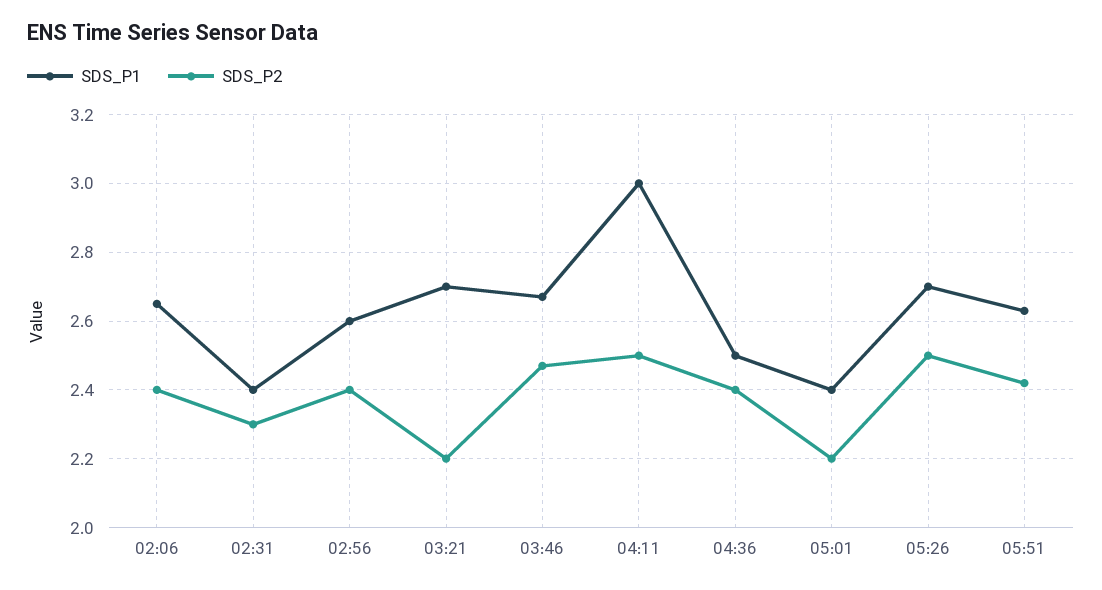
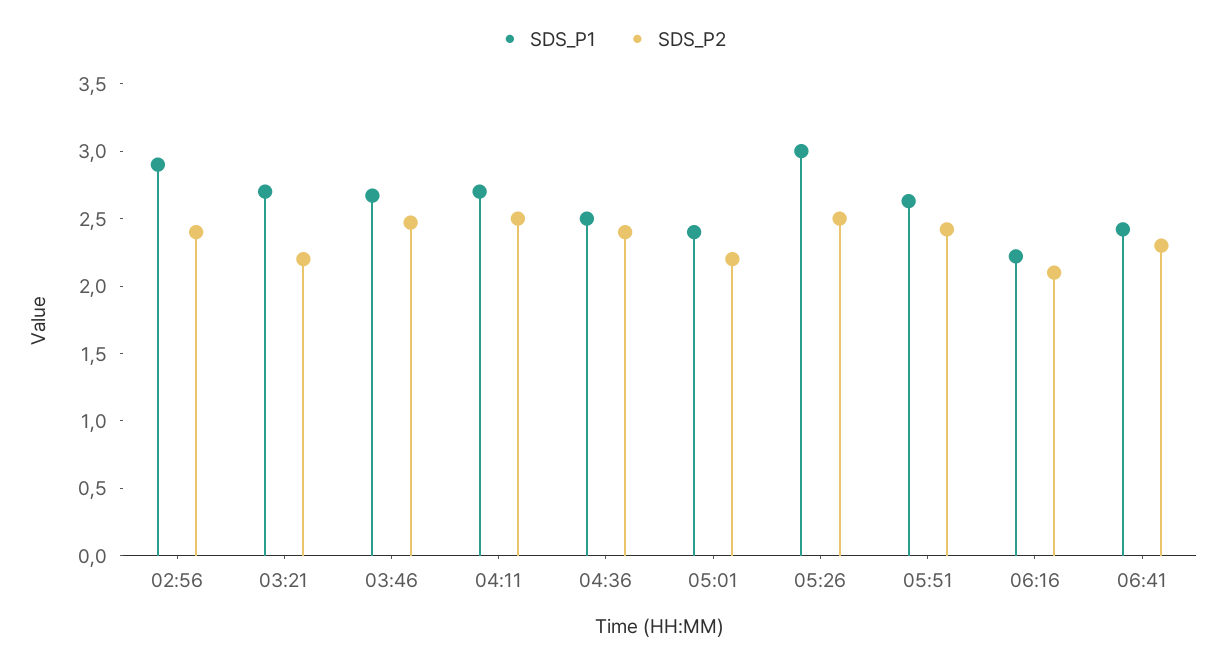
SDS_P1, 02:06: 2.65 -> none
SDS_P2, 02:06: 2.4 -> none
SDS_P1, 02:31: 2.4 -> none
SDS_P2, 02:31: 2.3 -> none
SDS_P1, 02:56: 2.6 -> 2.9
SDS_P1, 04:11: 3 -> 2.7
SDS_P1, 05:26: 2.7 -> 3
SDS_P1, 06:16: none -> 2.2
SDS_P2, 06:16: none -> 2.1
SDS_P1, 06:41: none -> 2.4
SDS_P2, 06:41: none -> 2.3

